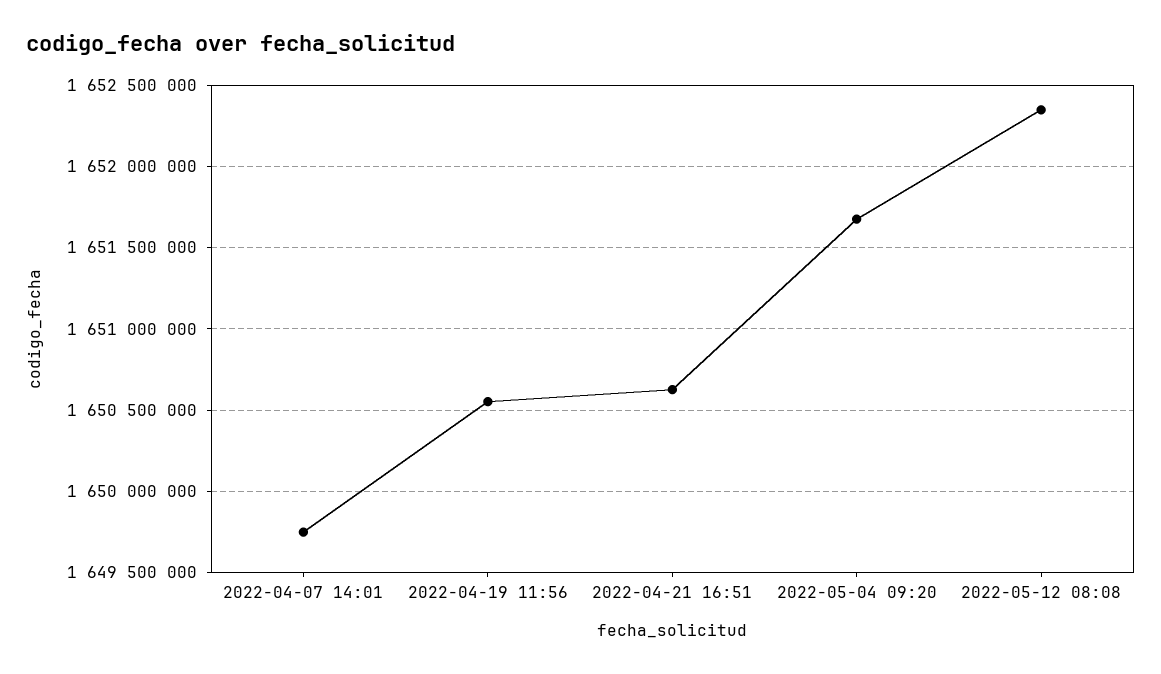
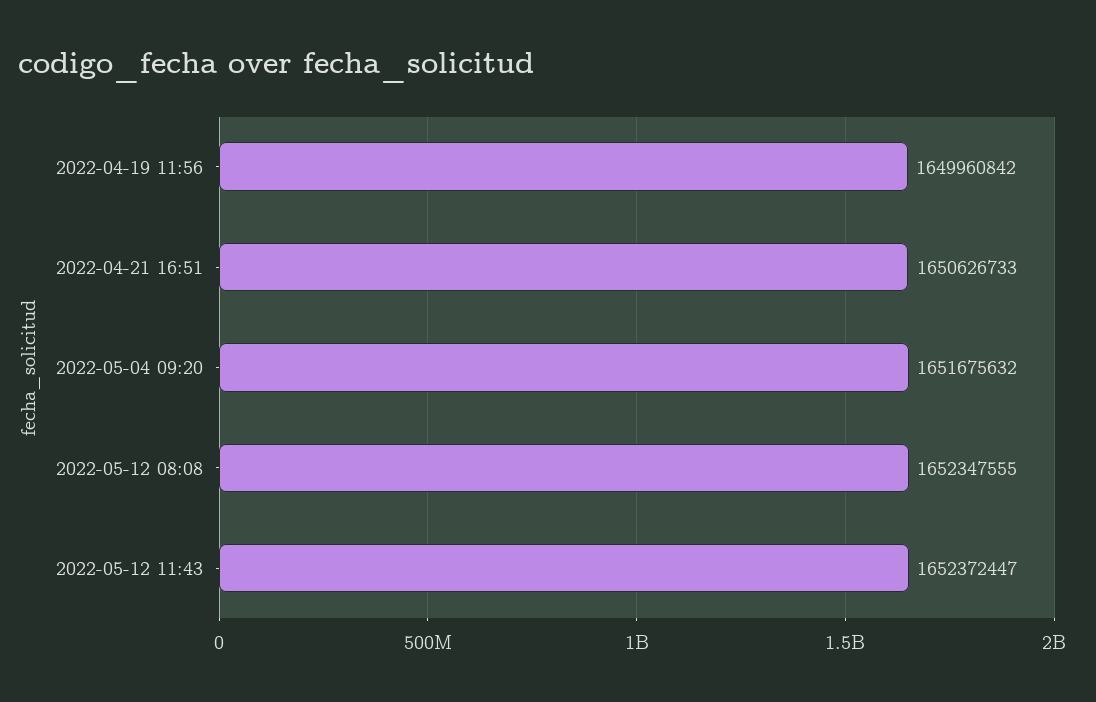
2022-04-07 14:01: 1649750000 -> none
2022-04-19 11:56: 1650550000 -> 1649960842
2022-05-12 11:43: none -> 1652372447

